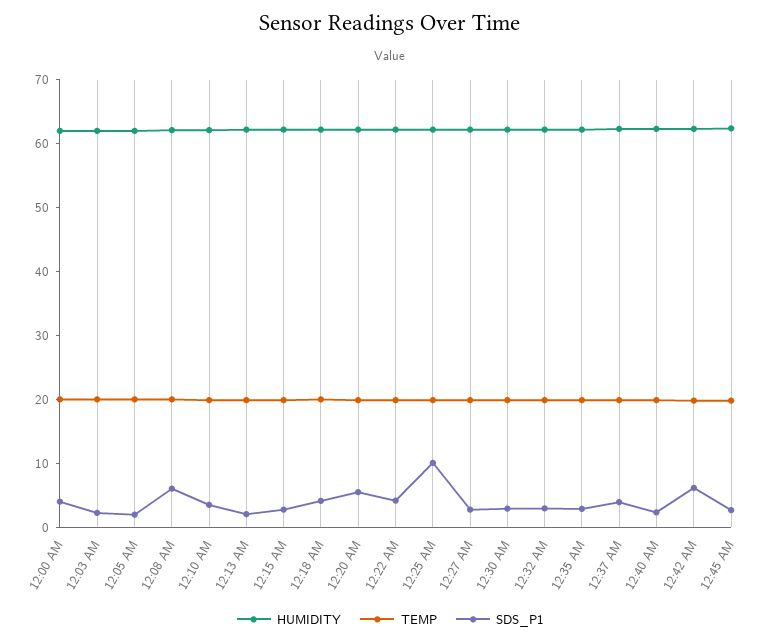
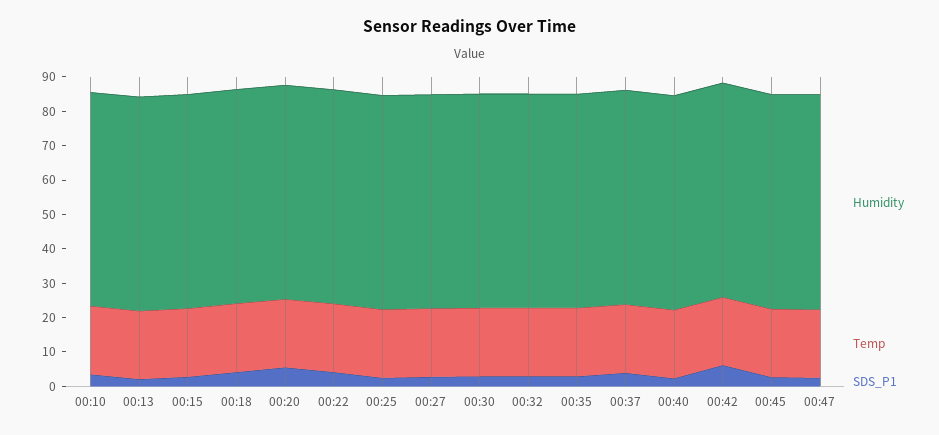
HUMIDITY, 12:00 AM: 62 -> none
TEMP, 12:00 AM: 20 -> none
SDS_P1, 12:00 AM: 4 -> none
HUMIDITY, 12:03 AM: 62 -> none
TEMP, 12:03 AM: 20 -> none
SDS_P1, 12:03 AM: 2 -> none
HUMIDITY, 12:05 AM: 62 -> none
TEMP, 12:05 AM: 20 -> none
SDS_P1, 12:05 AM: 2 -> none
HUMIDITY, 12:08 AM: 62 -> none
TEMP, 12:08 AM: 20 -> none
SDS_P1, 12:08 AM: 6 -> none
SDS_P1, 12:25 AM: 10 -> 2.5
HUMIDITY, 00:47: none -> 62.5
TEMP, 00:47: none -> 20
SDS_P1, 00:47: none -> 2.5

